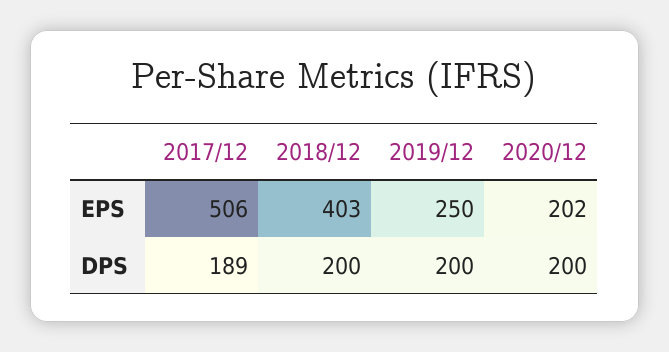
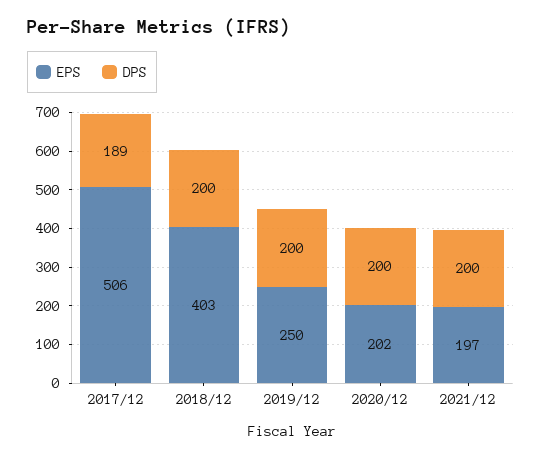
EPS, 2021/12: none -> 197
DPS, 2021/12: none -> 200

